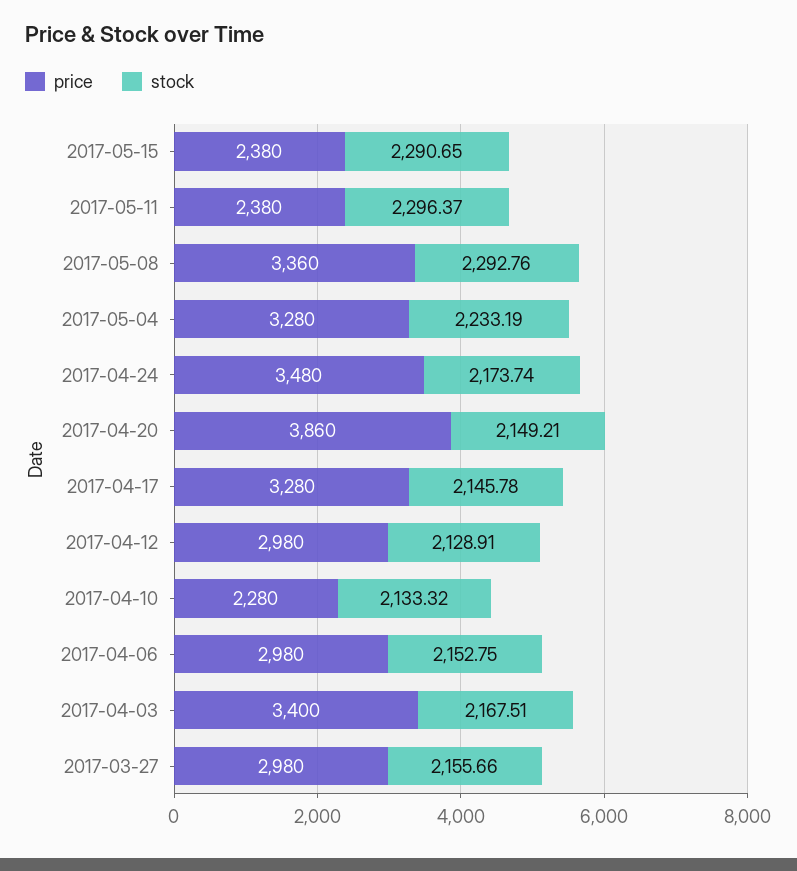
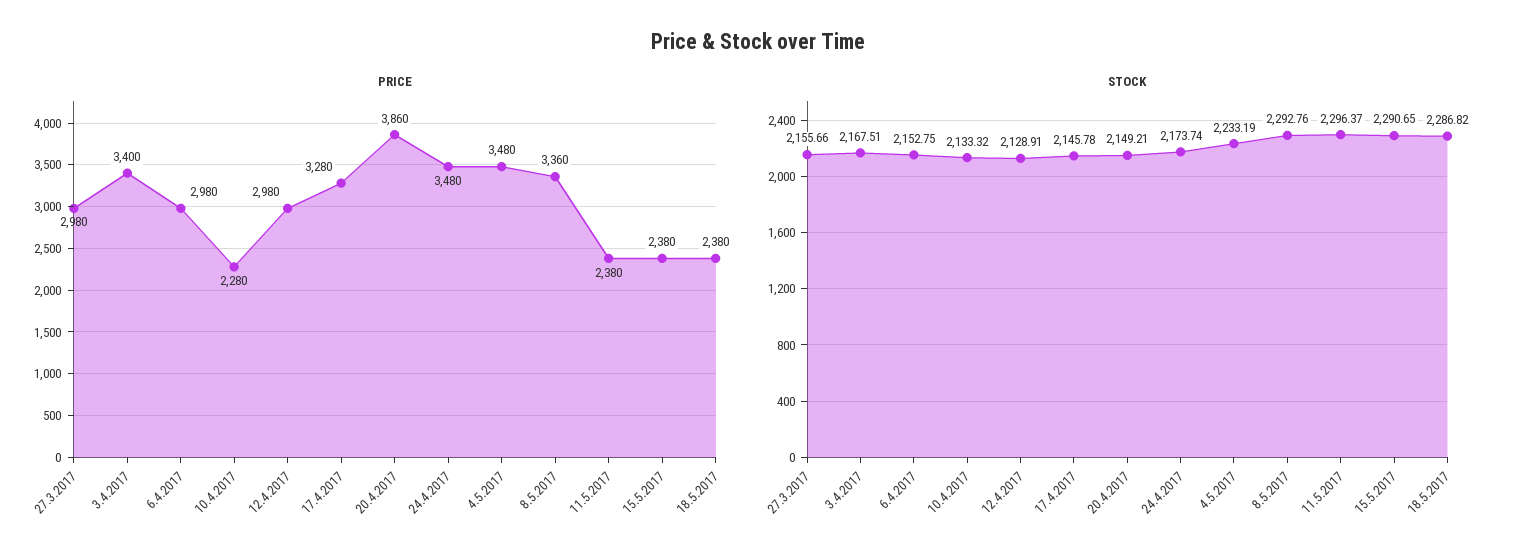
price, 2017-05-04: 3280 -> 3480
price, 18.5.2017: none -> 2380
stock, 18.5.2017: none -> 2286.82

